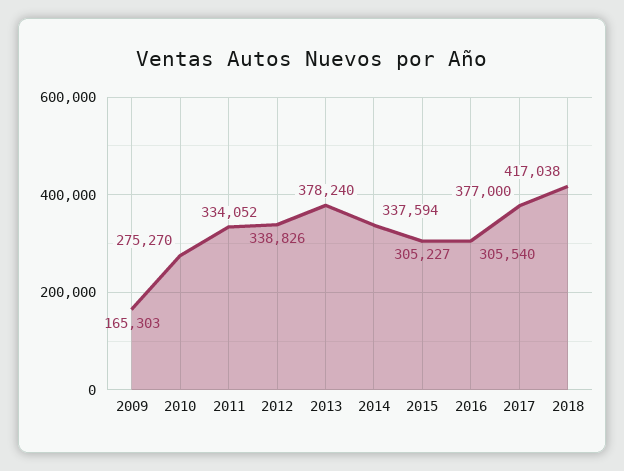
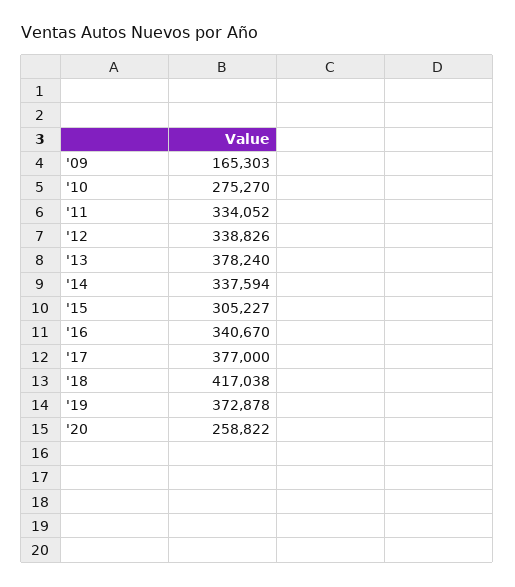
2016: 305540 -> 340670
'19: none -> 372878
'20: none -> 258822

